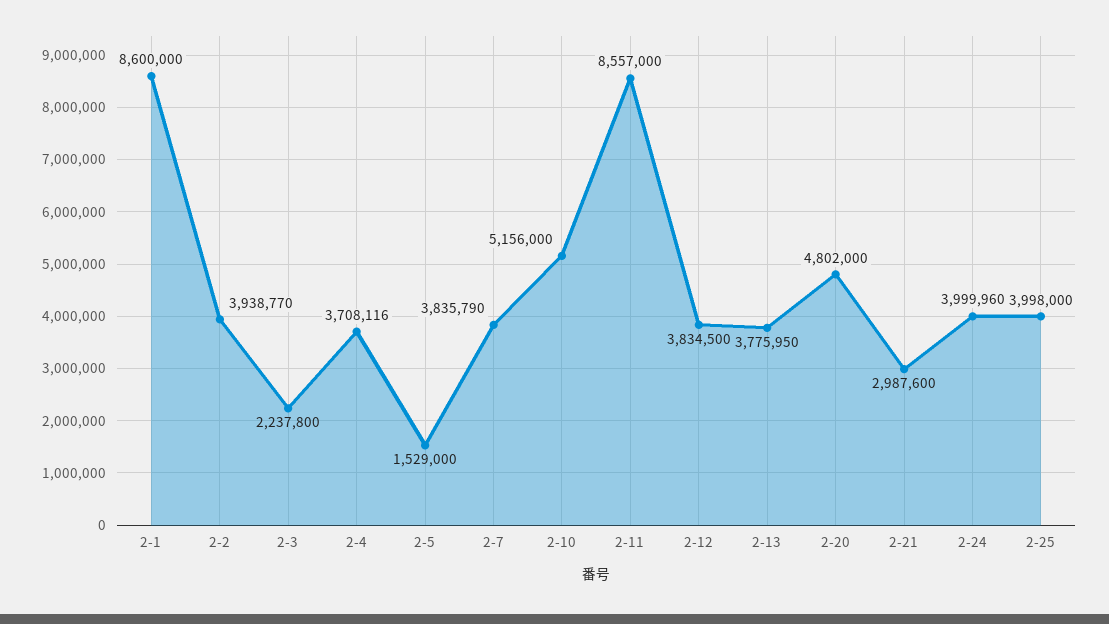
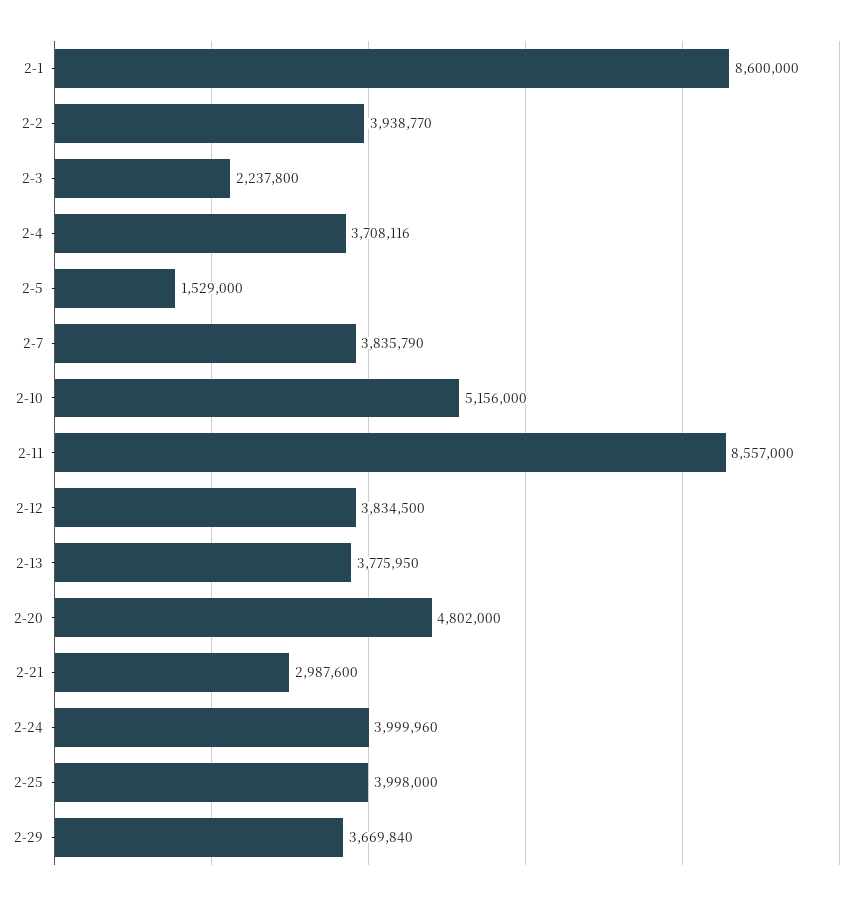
2-29: none -> 3669840

